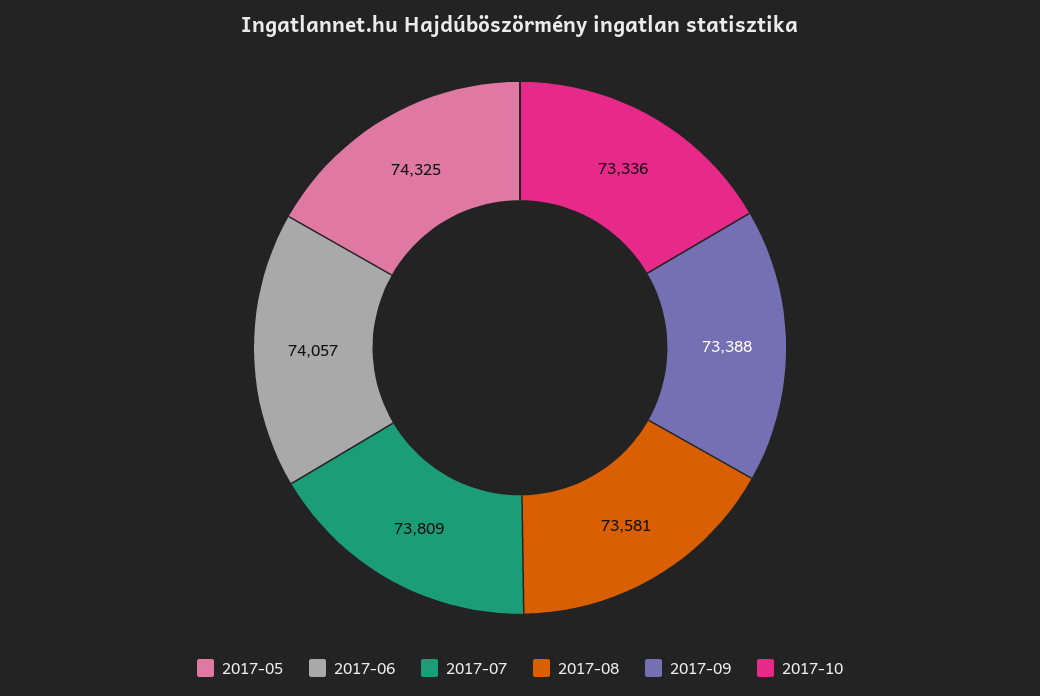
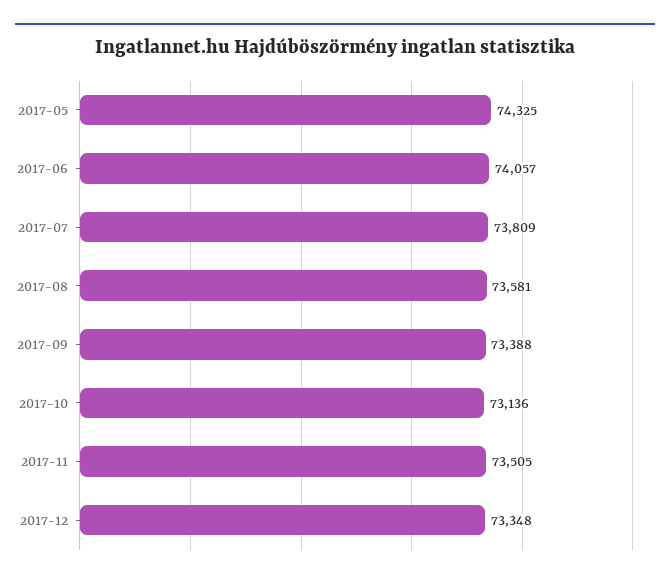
2017-10: 73336 -> 73136
2017-11: none -> 73505
2017-12: none -> 73348

